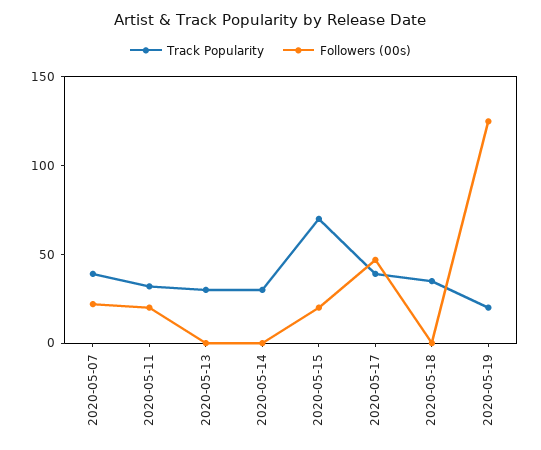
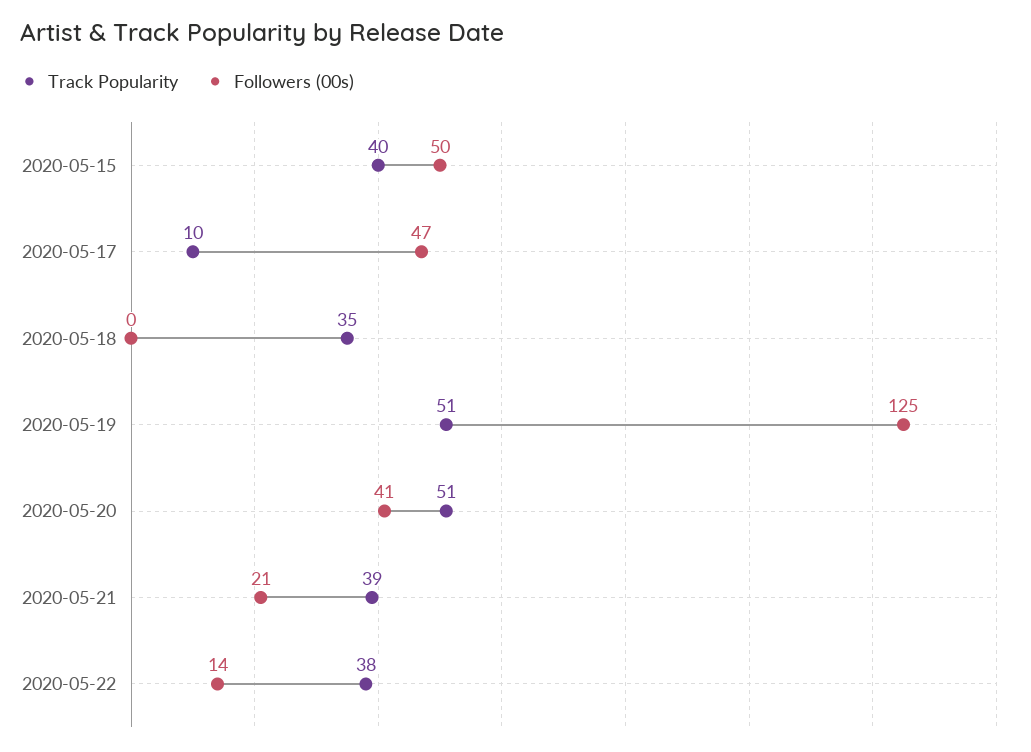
Track Popularity, 2020-05-07: 40 -> none
Followers (00s), 2020-05-07: 20 -> none
Track Popularity, 2020-05-11: 30 -> none
Followers (00s), 2020-05-11: 20 -> none
Track Popularity, 2020-05-13: 30 -> none
Followers (00s), 2020-05-13: 0 -> none
Track Popularity, 2020-05-14: 30 -> none
Followers (00s), 2020-05-14: 0 -> none
Track Popularity, 2020-05-15: 70 -> 40
Followers (00s), 2020-05-15: 20 -> 50
Track Popularity, 2020-05-17: 40 -> 10
Track Popularity, 2020-05-19: 20 -> 51
Track Popularity, 2020-05-20: none -> 51
Followers (00s), 2020-05-20: none -> 41
Track Popularity, 2020-05-21: none -> 39
Followers (00s), 2020-05-21: none -> 21
Track Popularity, 2020-05-22: none -> 38
Followers (00s), 2020-05-22: none -> 14

